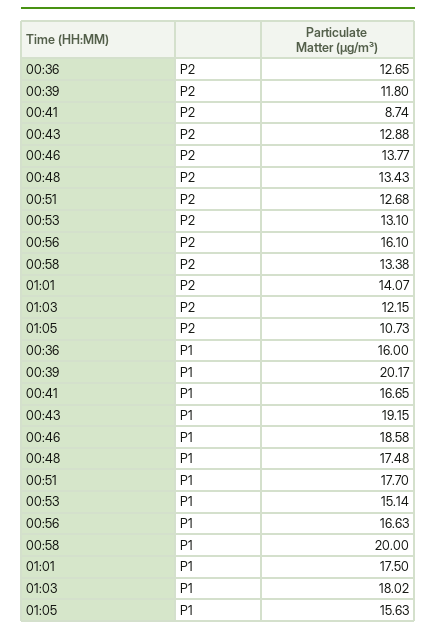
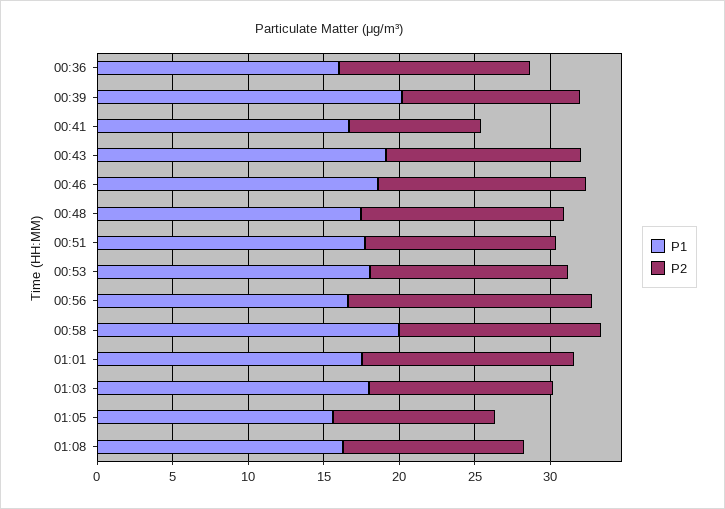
P1, 00:53: 15.14 -> 18
P1, 01:08: none -> 16
P2, 01:08: none -> 12

